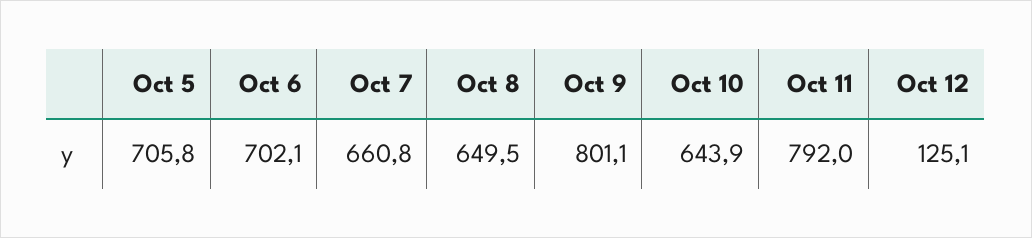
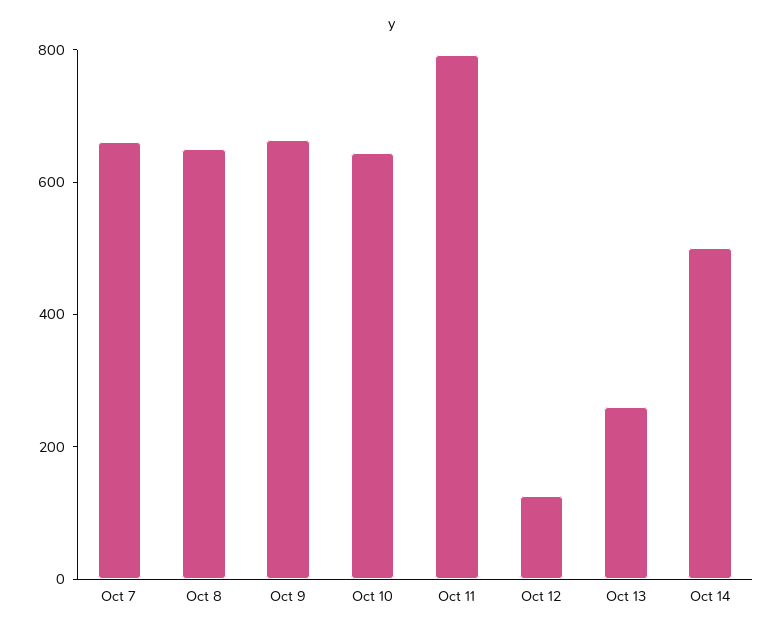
Oct 5: 705.8 -> none
Oct 6: 702.1 -> none
Oct 9: 801.1 -> 650
Oct 13: none -> 250
Oct 14: none -> 500

